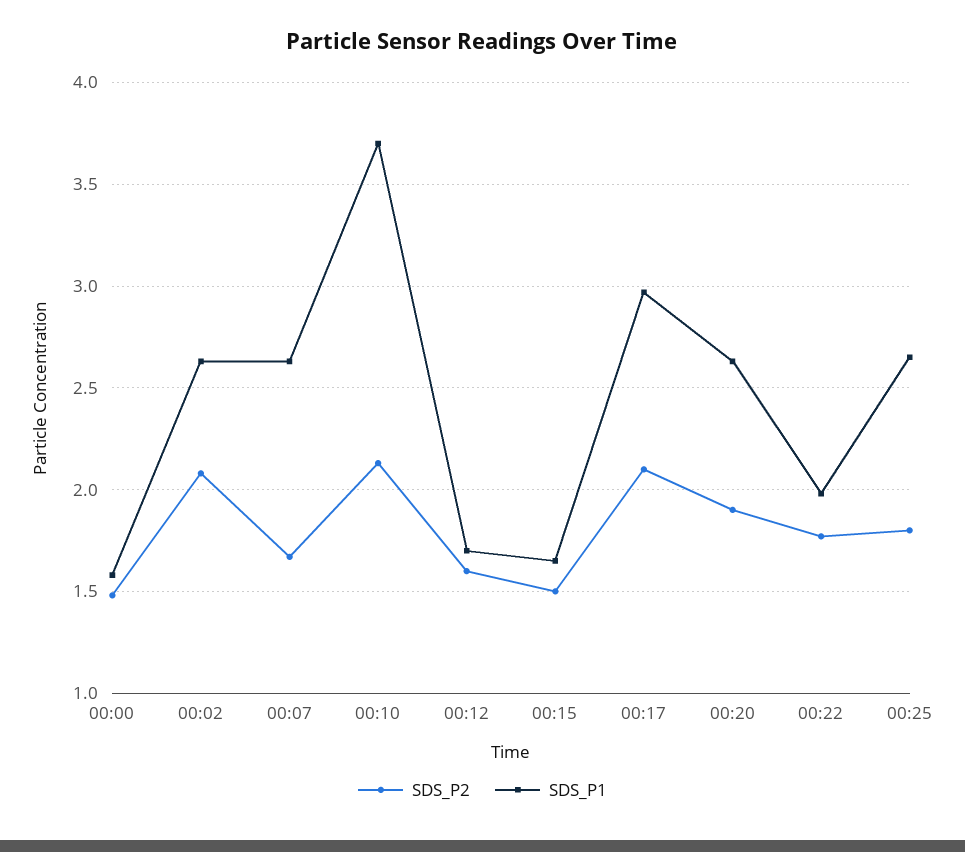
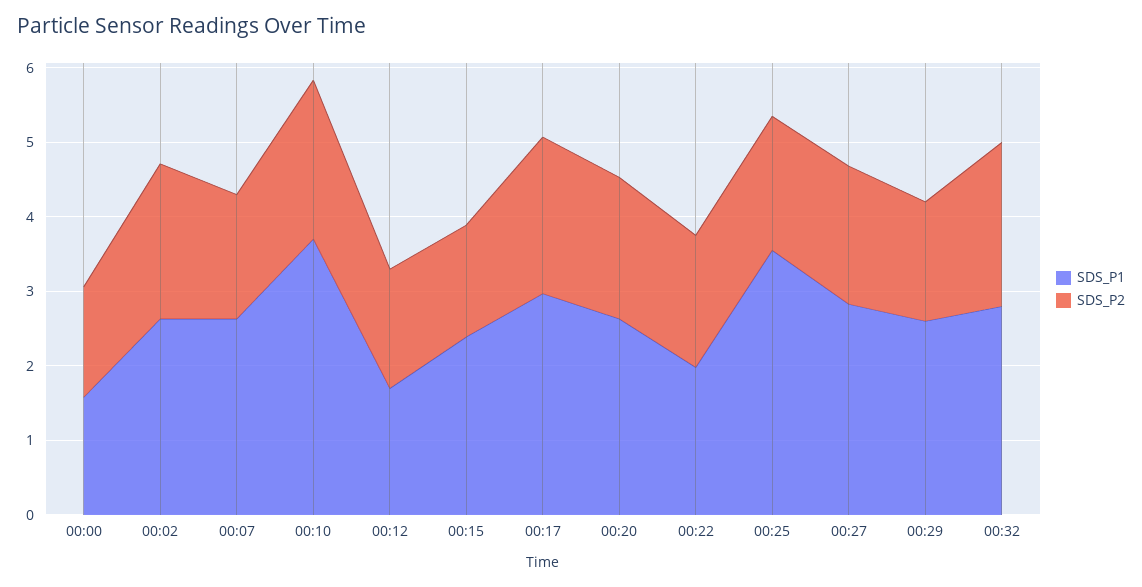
SDS_P1, 00:15: 1.65 -> 2.4
SDS_P1, 00:25: 2.65 -> 3.6
SDS_P1, 00:27: none -> 2.8
SDS_P2, 00:27: none -> 1.8
SDS_P1, 00:29: none -> 2.6
SDS_P2, 00:29: none -> 1.6
SDS_P1, 00:32: none -> 2.8
SDS_P2, 00:32: none -> 2.2

